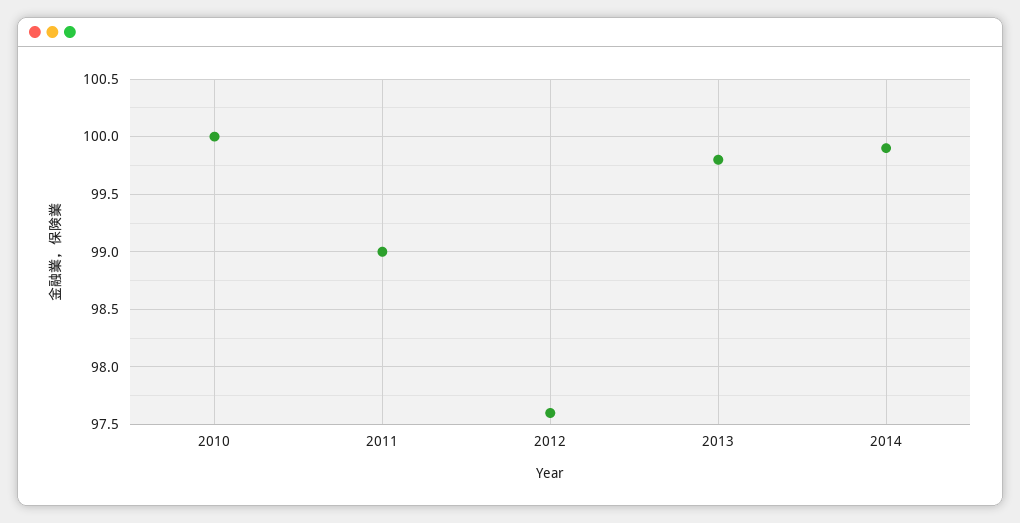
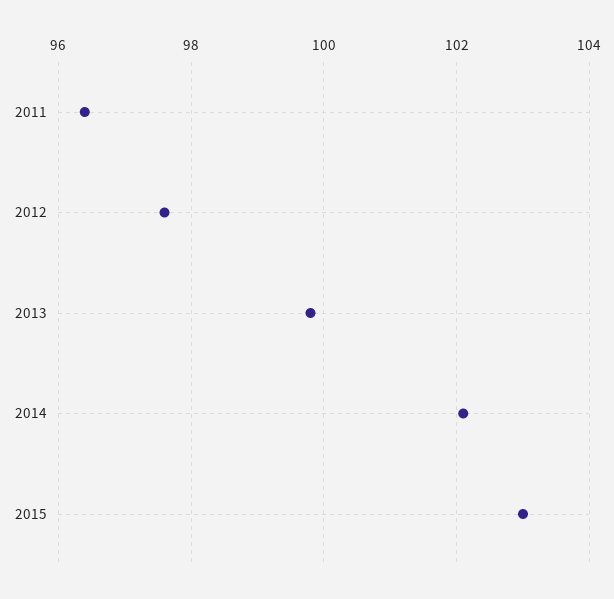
2010: 100 -> none
2011: 99 -> 96.5
2014: 99.9 -> 102
2015: none -> 103

